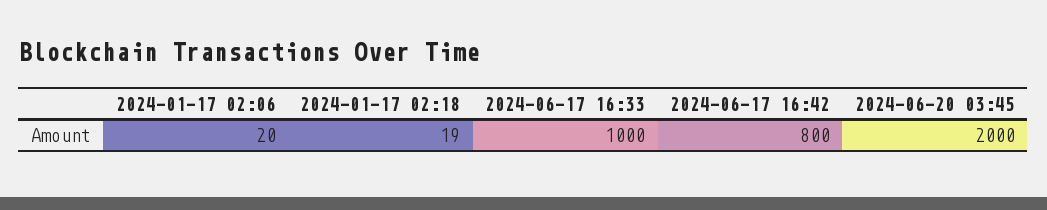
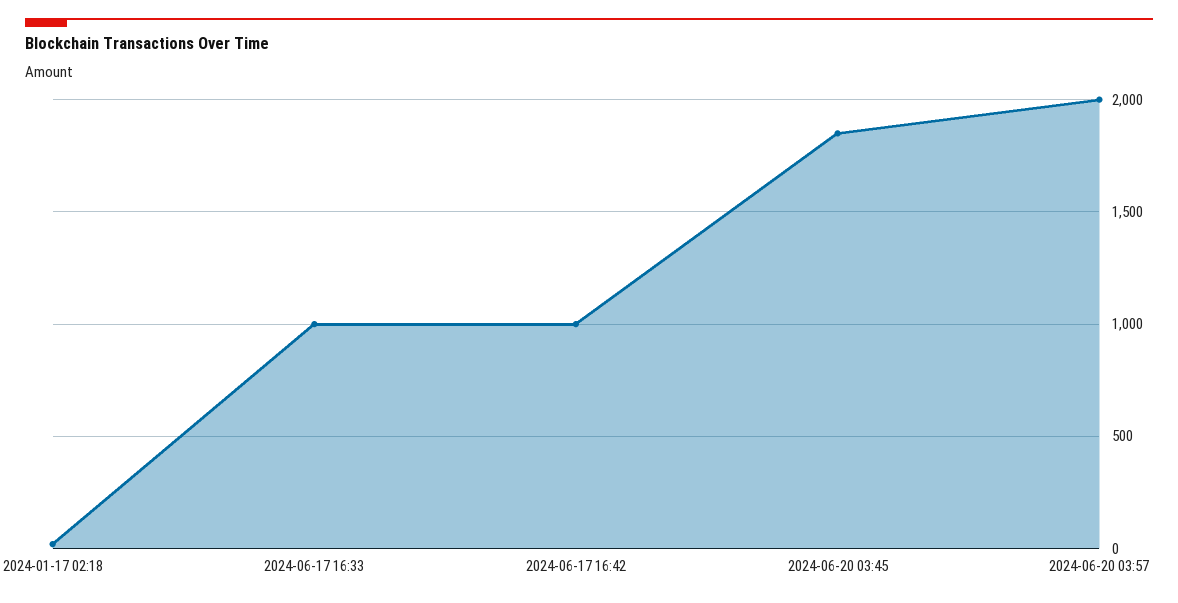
2024-01-17 02:06: 20 -> none
2024-06-17 16:42: 800 -> 1000
2024-06-20 03:45: 2000 -> 1850
2024-06-20 03:57: none -> 2000

